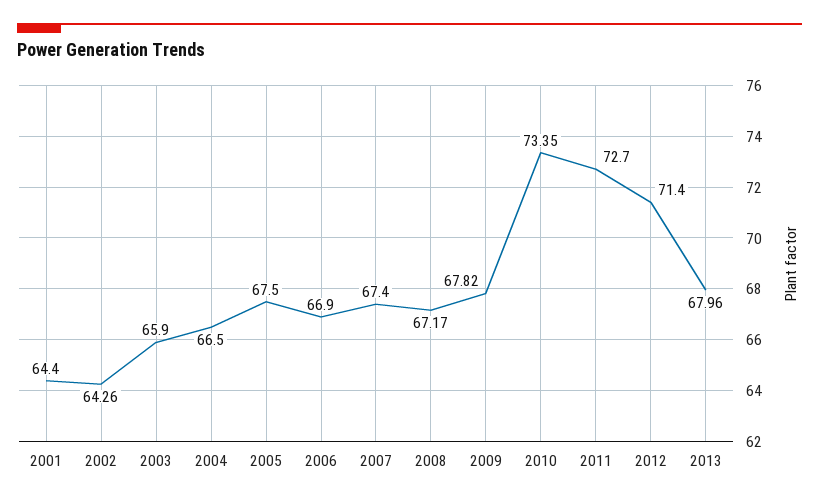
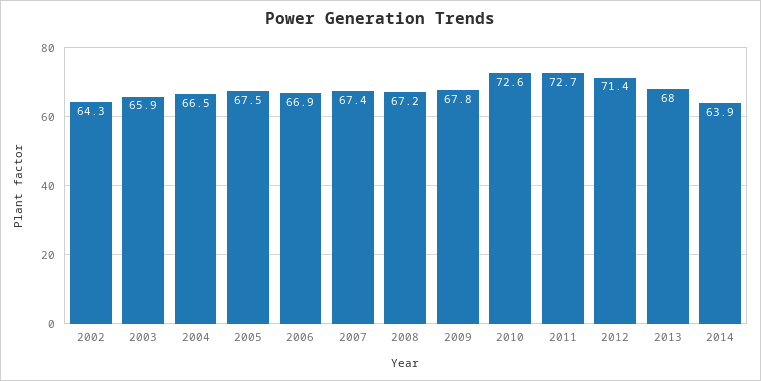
2001: 64.4 -> none
2010: 73.35 -> 72.6
2014: none -> 63.9

